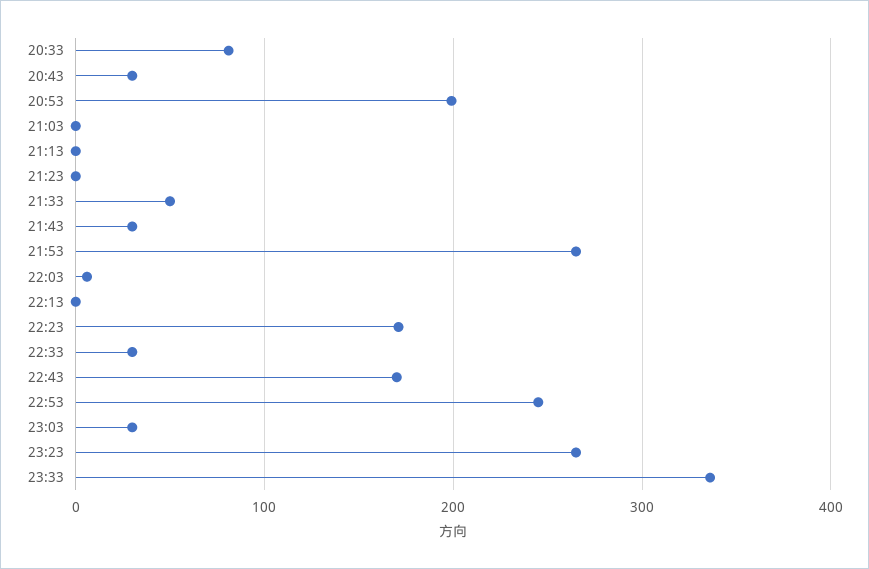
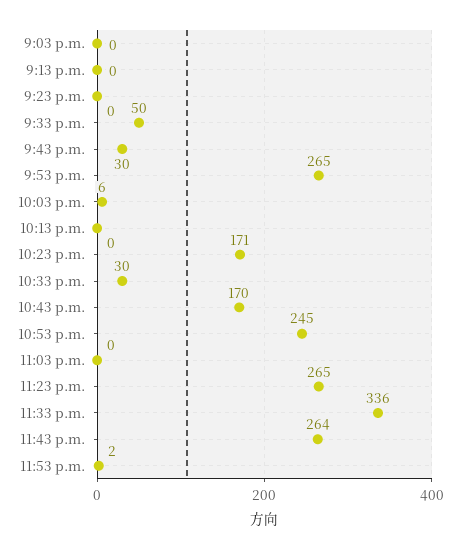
20:33: 80 -> none
20:43: 30 -> none
20:53: 200 -> none
23:03: 30 -> 0
11:43 p.m.: none -> 264
11:53 p.m.: none -> 2

